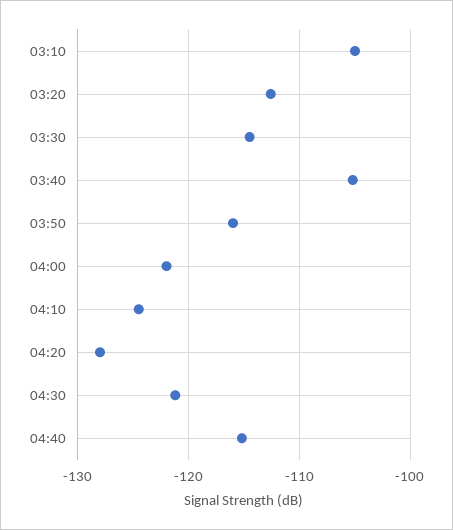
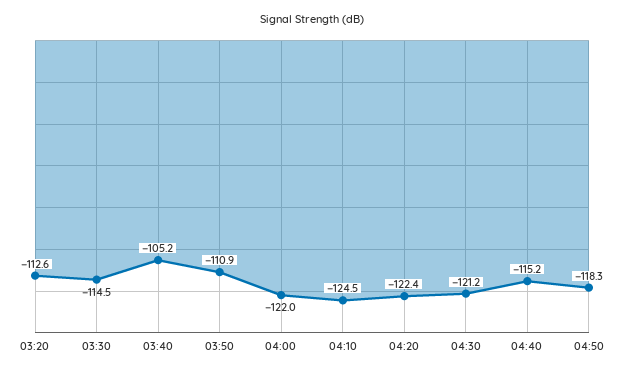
03:10: -105 -> none
03:50: -116 -> -110.9
04:20: -128 -> -122.4
04:50: none -> -118.3

